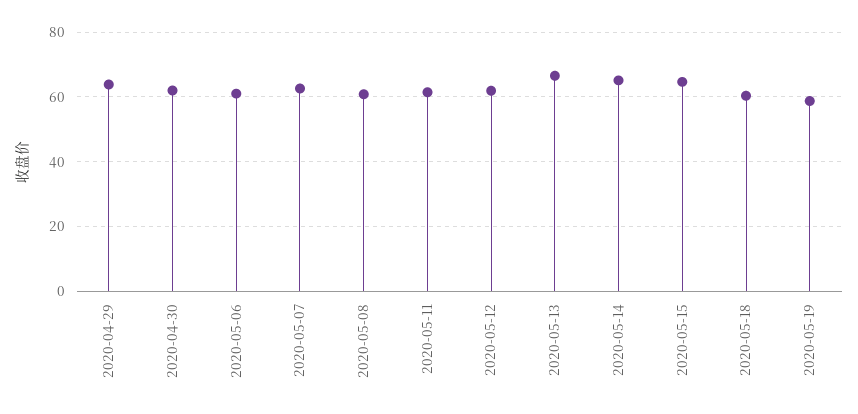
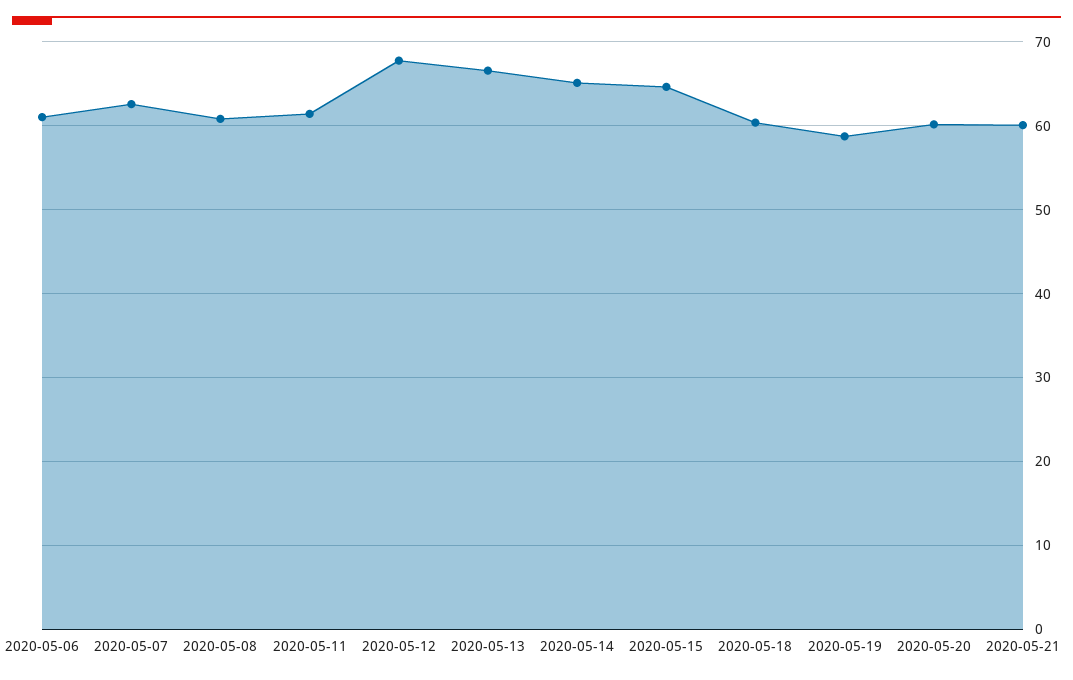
2020-04-29: 64 -> none
2020-04-30: 62 -> none
2020-05-12: 62 -> 68
2020-05-20: none -> 60
2020-05-21: none -> 60

